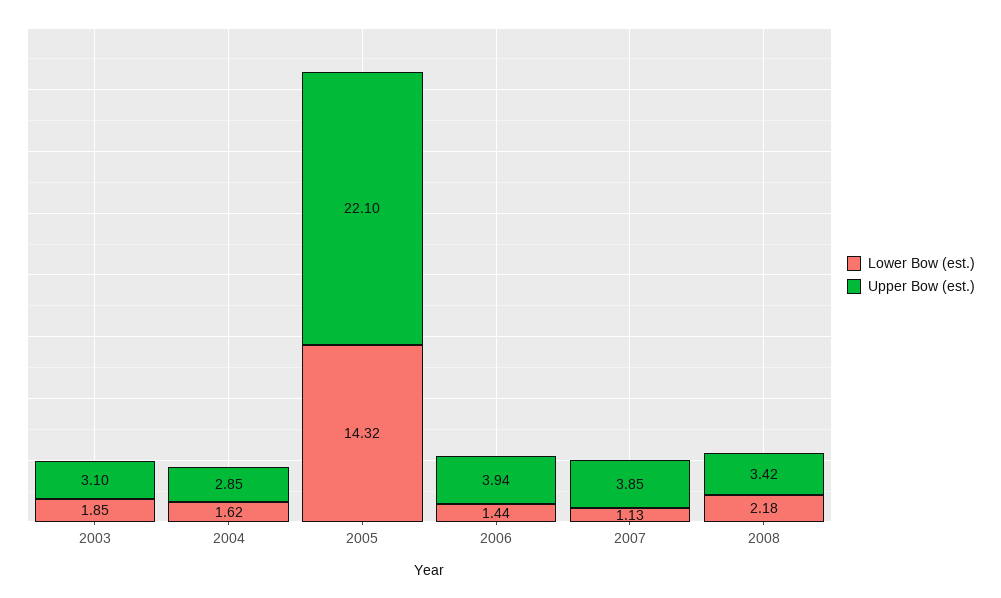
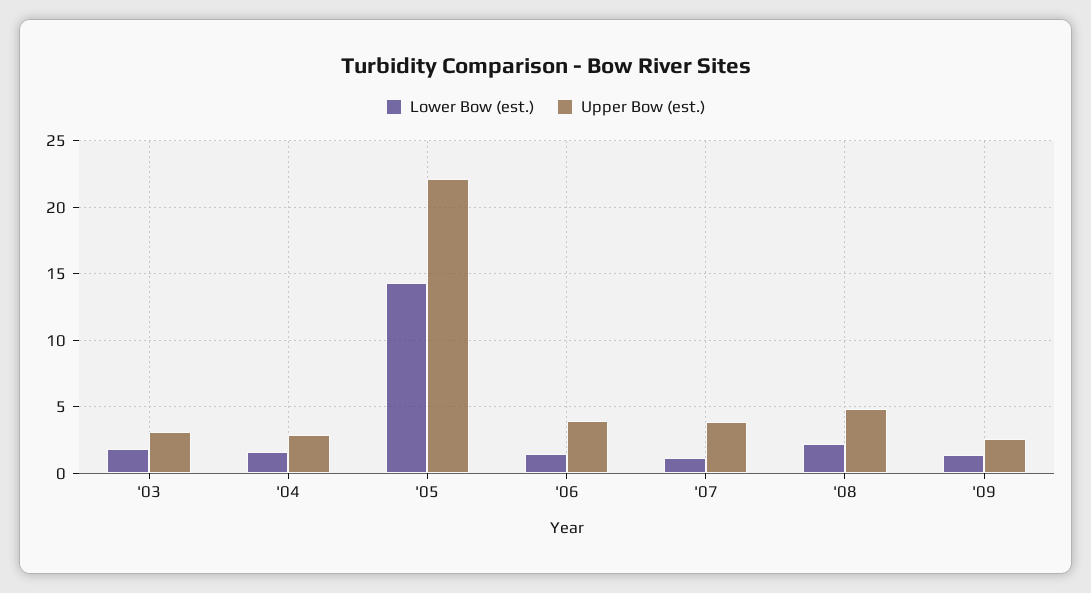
Upper Bow (est.), 2008: 3.42 -> 5
Lower Bow (est.), '09: none -> 1.5
Upper Bow (est.), '09: none -> 2.5

